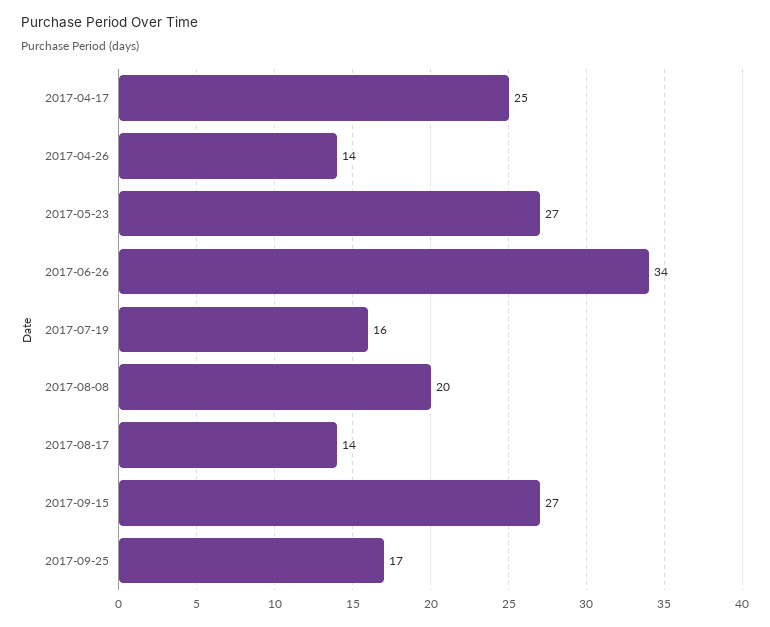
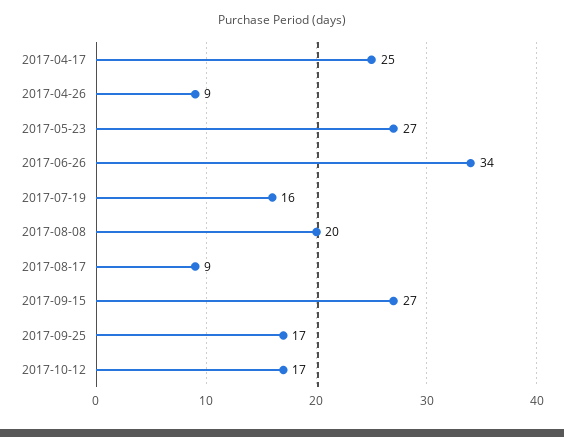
2017-04-26: 14 -> 9
2017-08-17: 14 -> 9
2017-10-12: none -> 17

